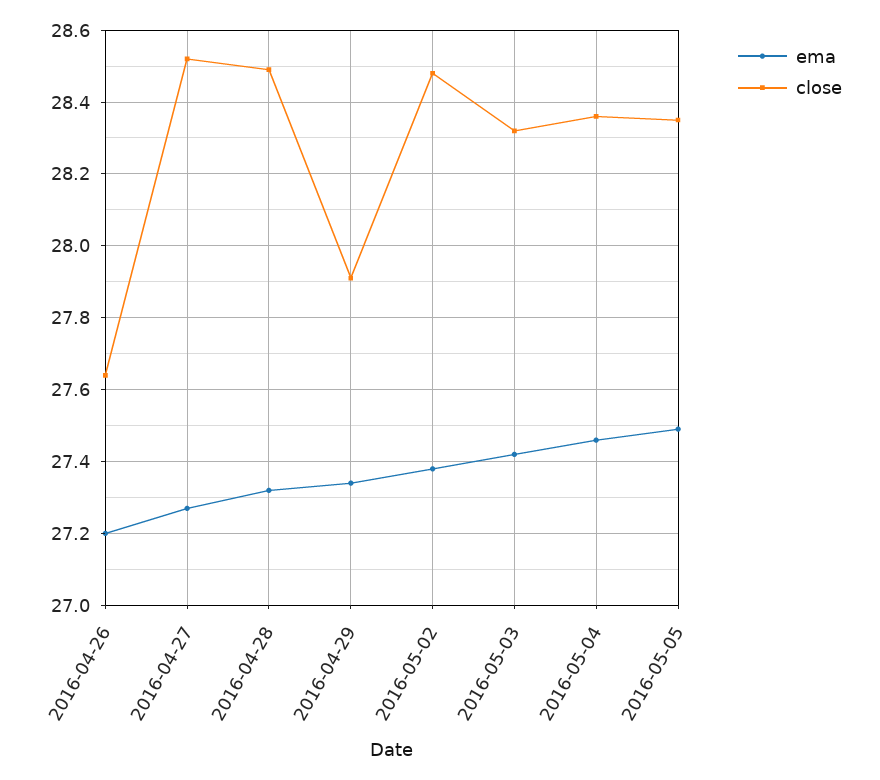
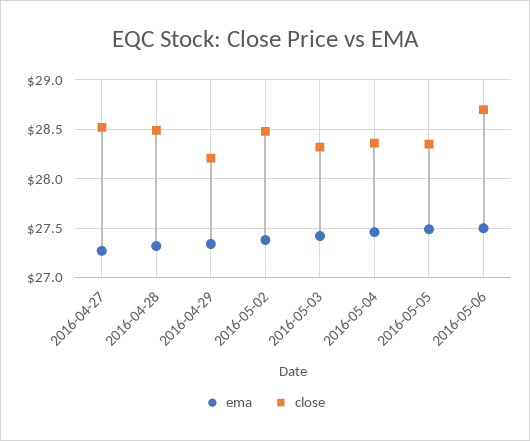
ema, 2016-04-26: 27.2 -> none
close, 2016-04-26: 27.65 -> none
close, 2016-04-29: 27.9 -> 28.2
ema, 2016-05-06: none -> 27.5
close, 2016-05-06: none -> 28.7

